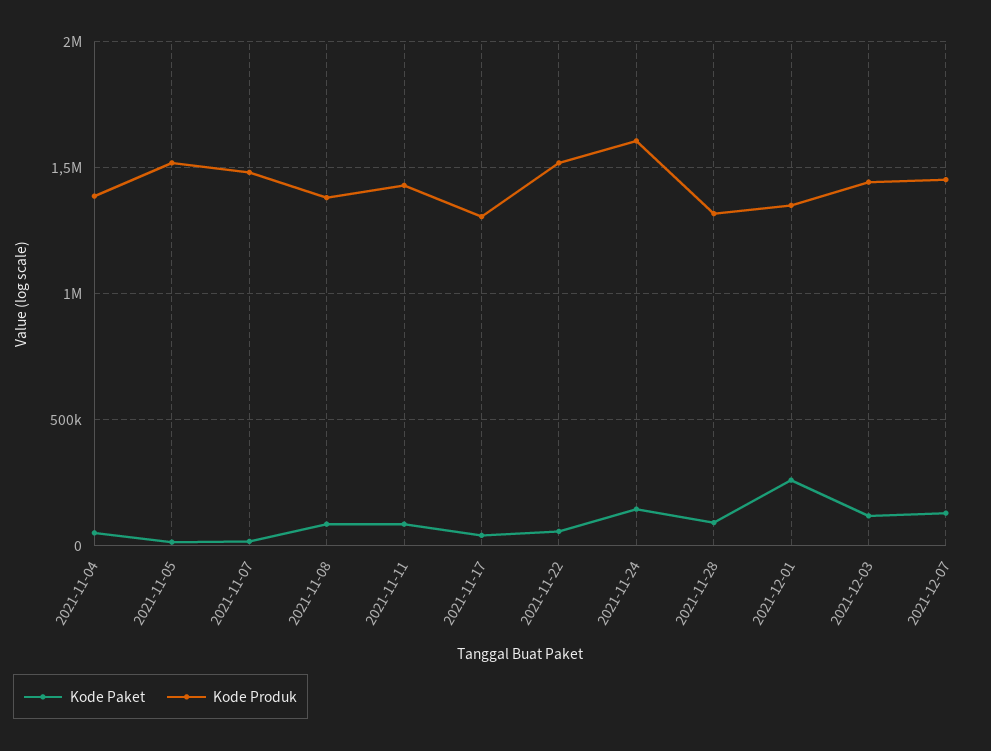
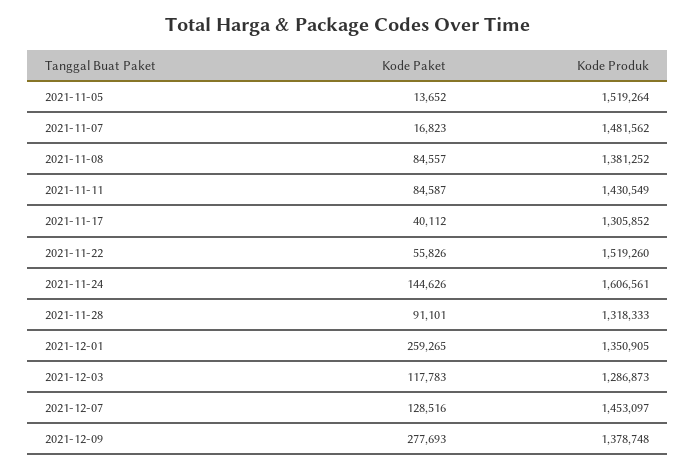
Kode Paket, 2021-11-04: 50000 -> none
Kode Produk, 2021-11-04: 1400000 -> none
Kode Produk, 2021-12-03: 1450000 -> 1286873
Kode Paket, 2021-12-09: none -> 277693
Kode Produk, 2021-12-09: none -> 1378748

